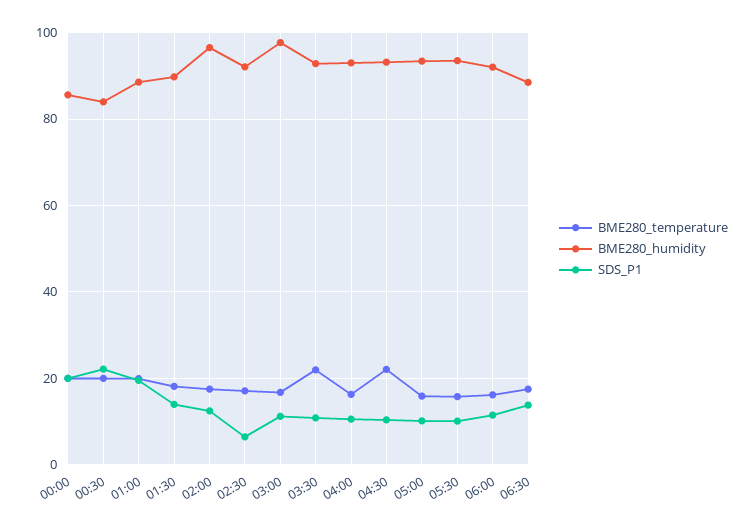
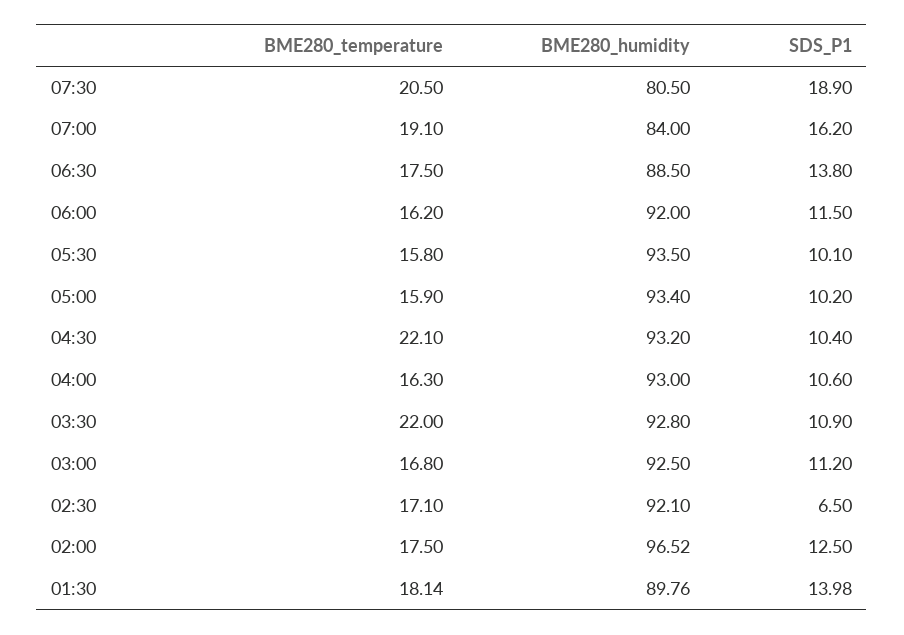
BME280_temperature, 00:00: 20 -> none
BME280_humidity, 00:00: 86 -> none
SDS_P1, 00:00: 20 -> none
BME280_temperature, 00:30: 20 -> none
BME280_humidity, 00:30: 84 -> none
SDS_P1, 00:30: 22 -> none
BME280_temperature, 01:00: 20 -> none
BME280_humidity, 01:00: 88 -> none
SDS_P1, 01:00: 20 -> none
BME280_humidity, 03:00: 98 -> 92.5
BME280_temperature, 07:30: none -> 20.5
BME280_humidity, 07:30: none -> 80.5
SDS_P1, 07:30: none -> 18.9
BME280_temperature, 07:00: none -> 19.1
BME280_humidity, 07:00: none -> 84
SDS_P1, 07:00: none -> 16.2

